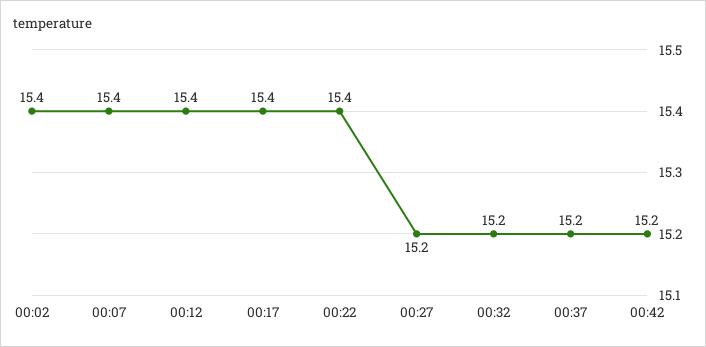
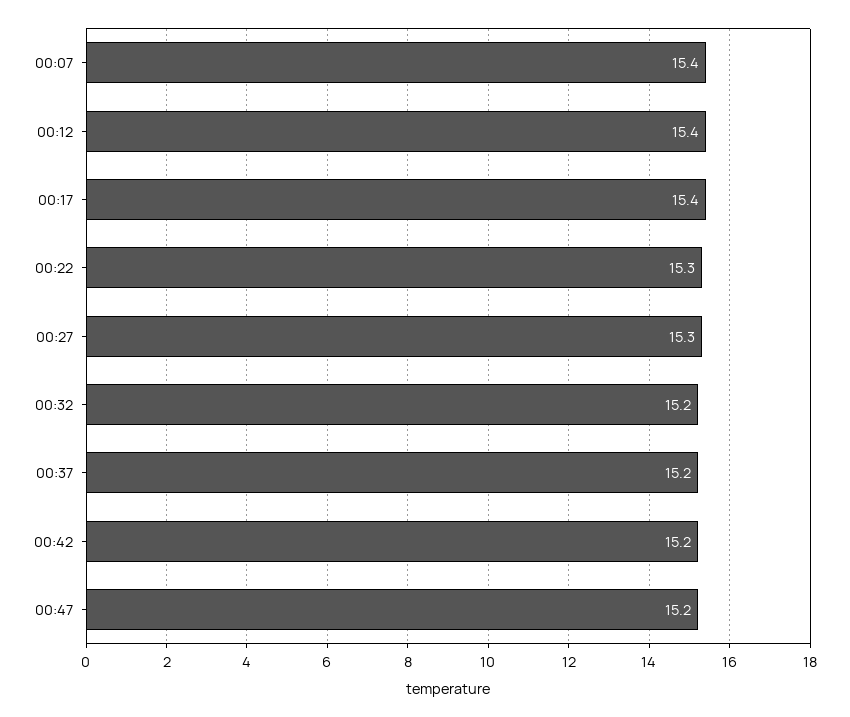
00:02: 15.4 -> none
00:22: 15.4 -> 15.3
00:27: 15.2 -> 15.3
00:47: none -> 15.2

